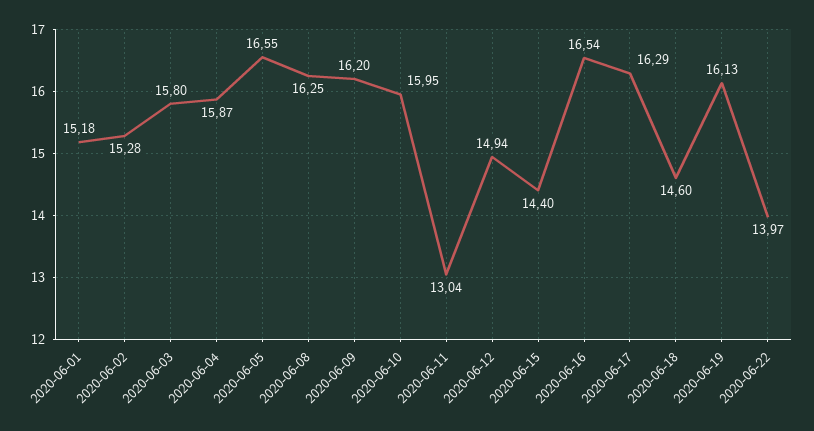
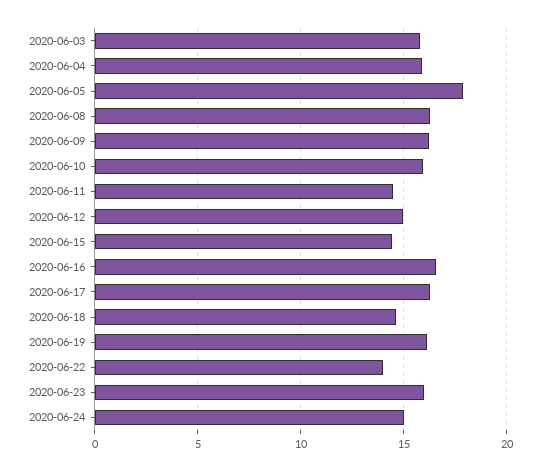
2020-06-01: 15.18 -> none
2020-06-02: 15.28 -> none
2020-06-05: 16.55 -> 18
2020-06-11: 13.04 -> 14.5
2020-06-23: none -> 16
2020-06-24: none -> 15

